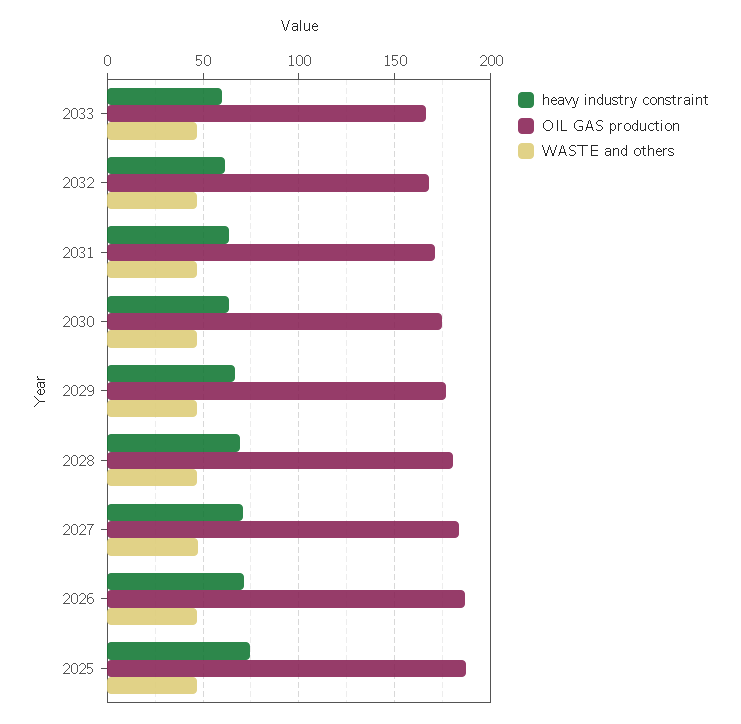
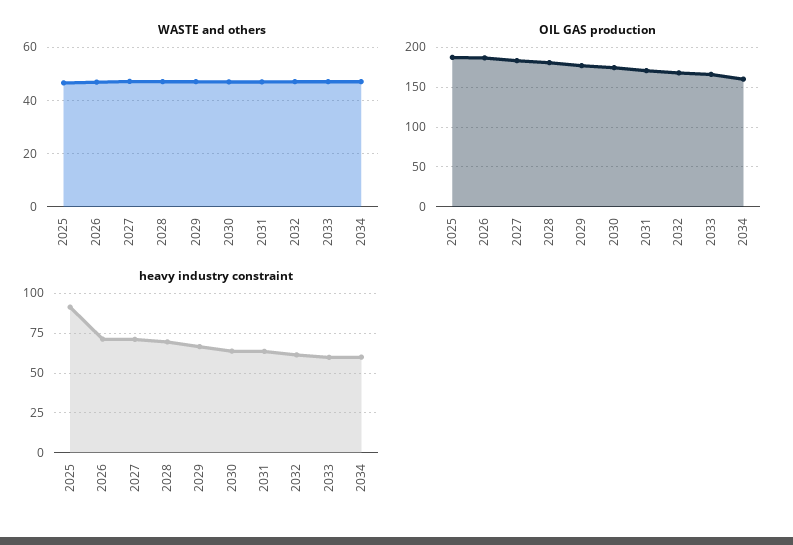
heavy industry constraint, 2025: 75 -> 90
WASTE and others, 2034: none -> 47.5
OIL GAS production, 2034: none -> 160
heavy industry constraint, 2034: none -> 60

